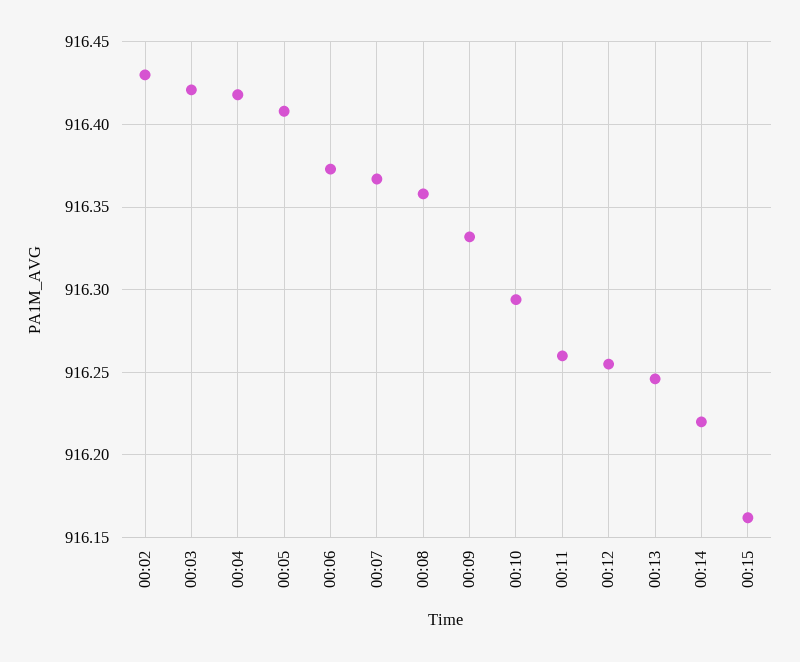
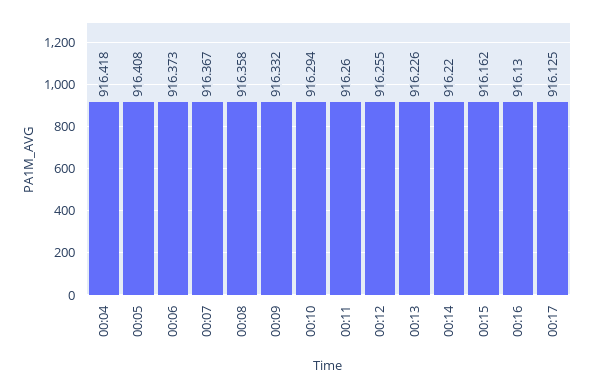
00:02: 916.43 -> none
00:03: 916.42 -> none
00:13: 916.245 -> 916.226
00:16: none -> 916.13
00:17: none -> 916.125

